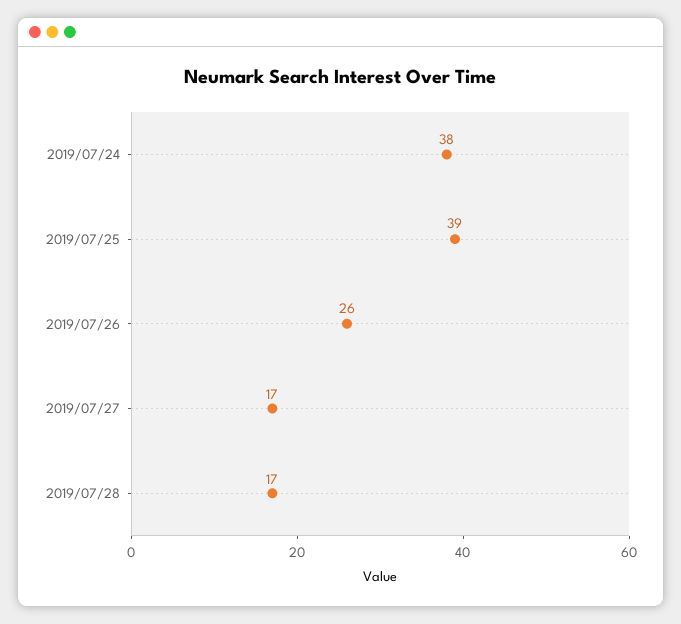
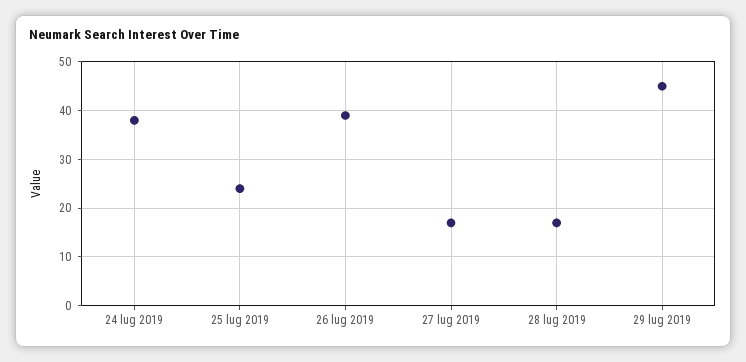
2019/07/25: 39 -> 25
2019/07/26: 26 -> 40
29 lug 2019: none -> 45

